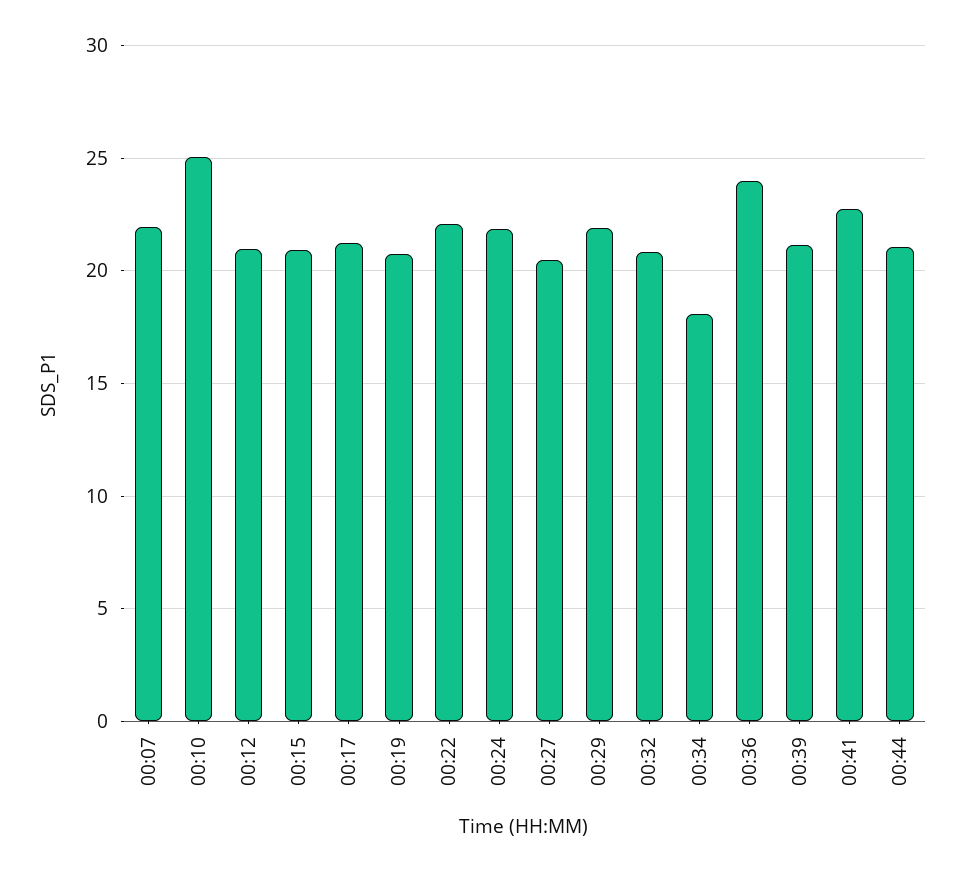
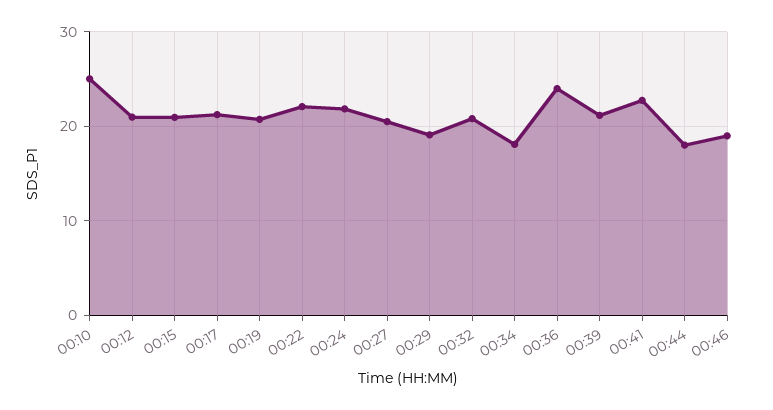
00:07: 22 -> none
00:29: 22 -> 19
00:44: 21 -> 18
00:46: none -> 19

